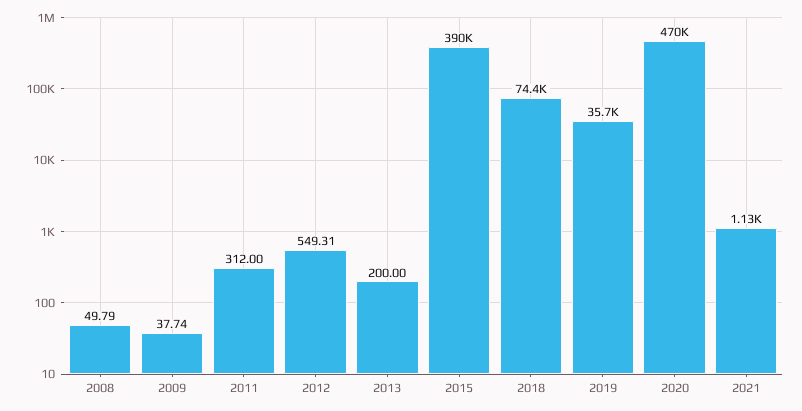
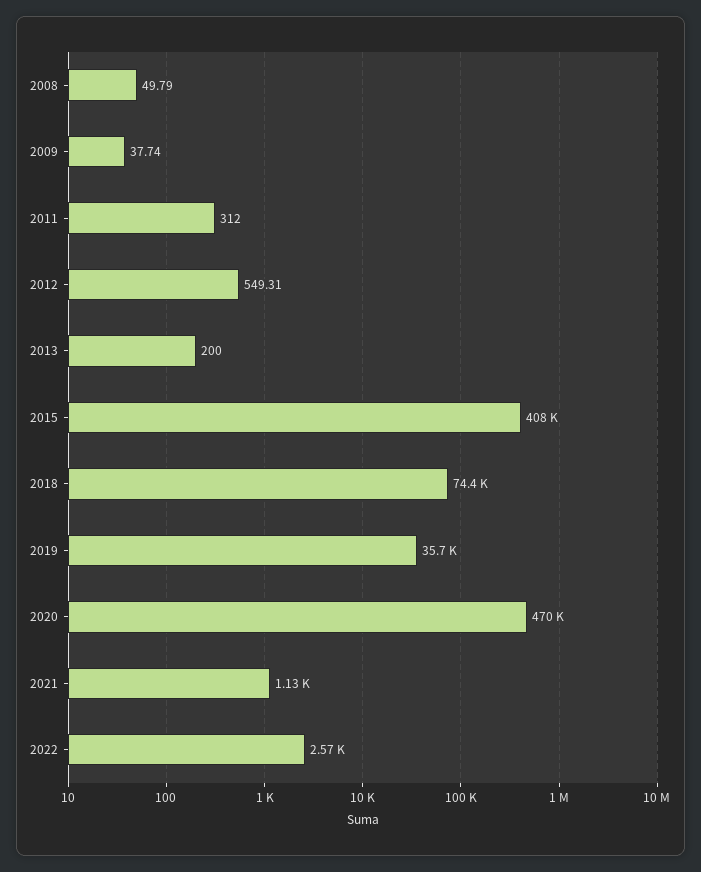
2015: 390000 -> 408000
2022: none -> 2570

